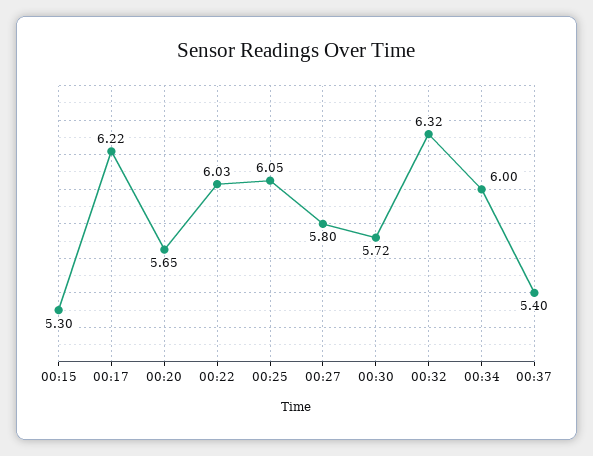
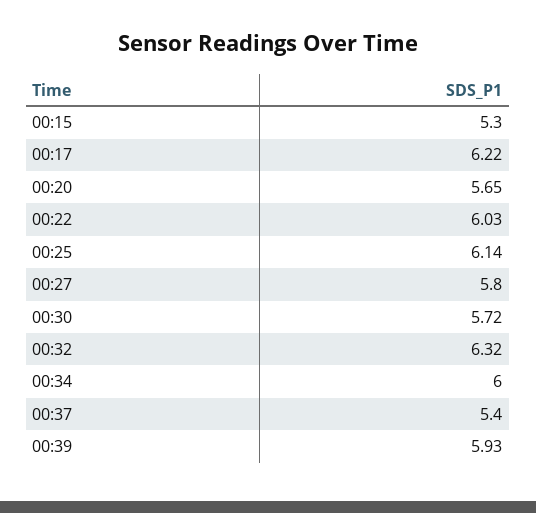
00:25: 6.05 -> 6.14
00:39: none -> 5.93

